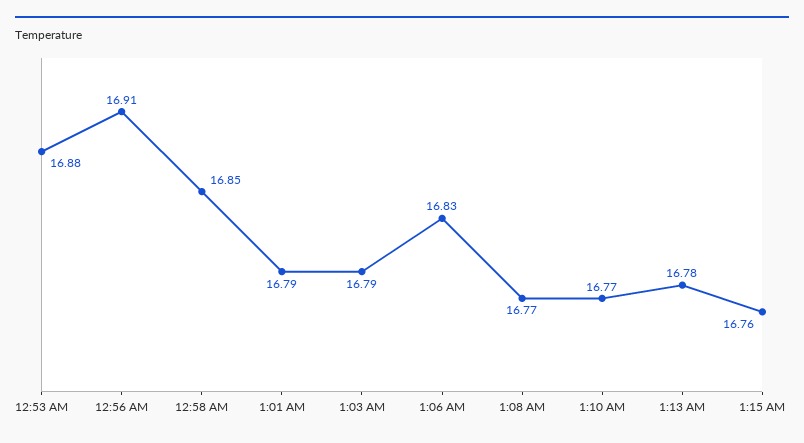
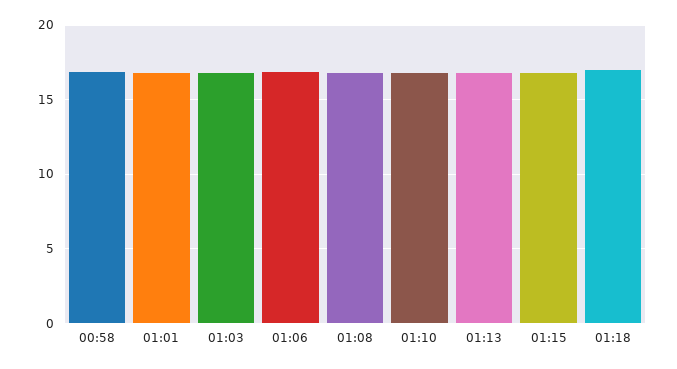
12:53 AM: 16.88 -> none
12:56 AM: 16.91 -> none
01:18: none -> 17

